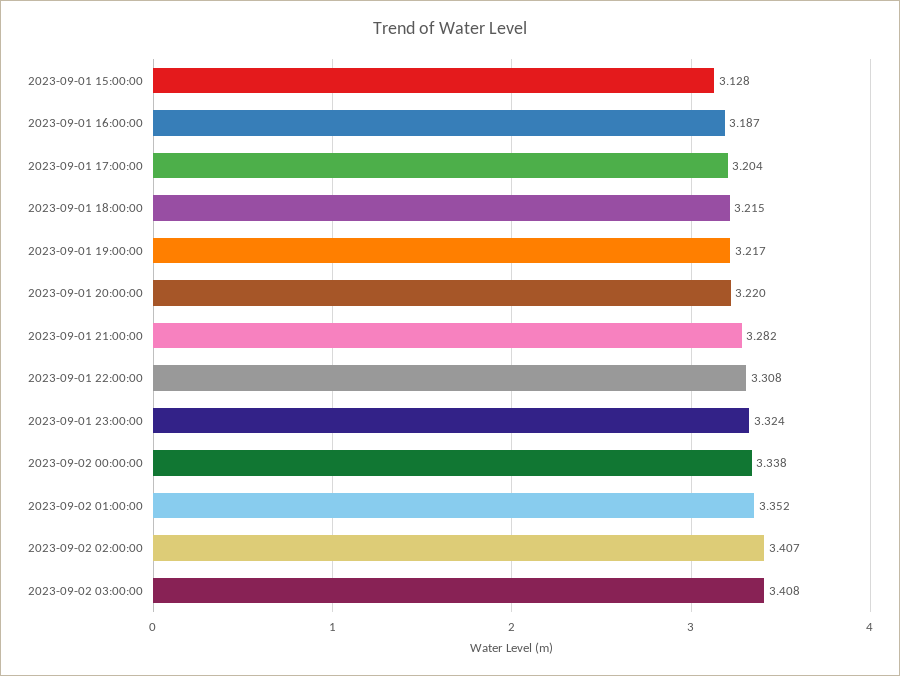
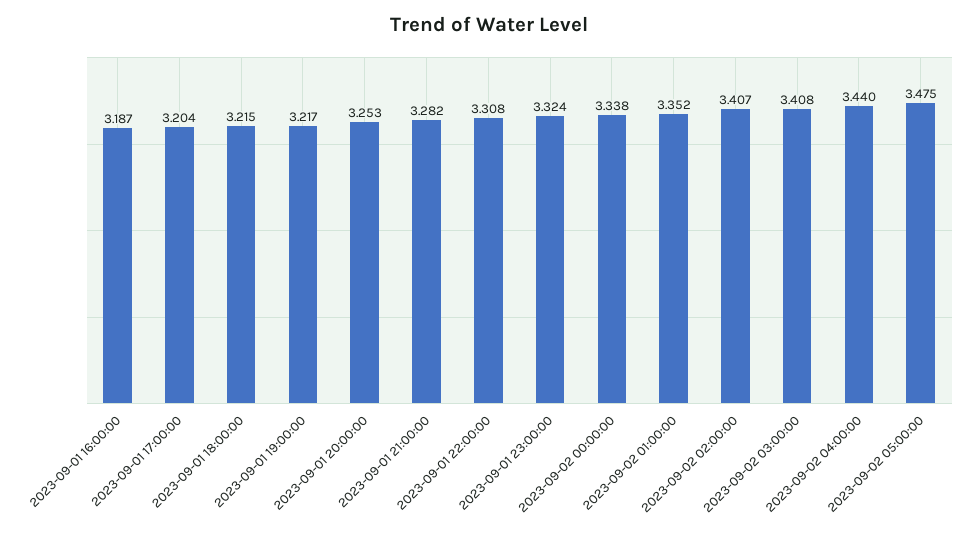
2023-09-01 15:00:00: 3.128 -> none
2023-09-01 20:00:00: 3.22 -> 3.253
2023-09-02 04:00:00: none -> 3.44
2023-09-02 05:00:00: none -> 3.475

